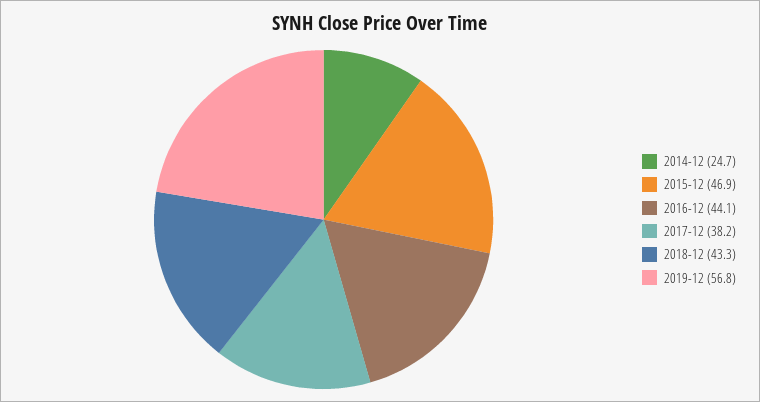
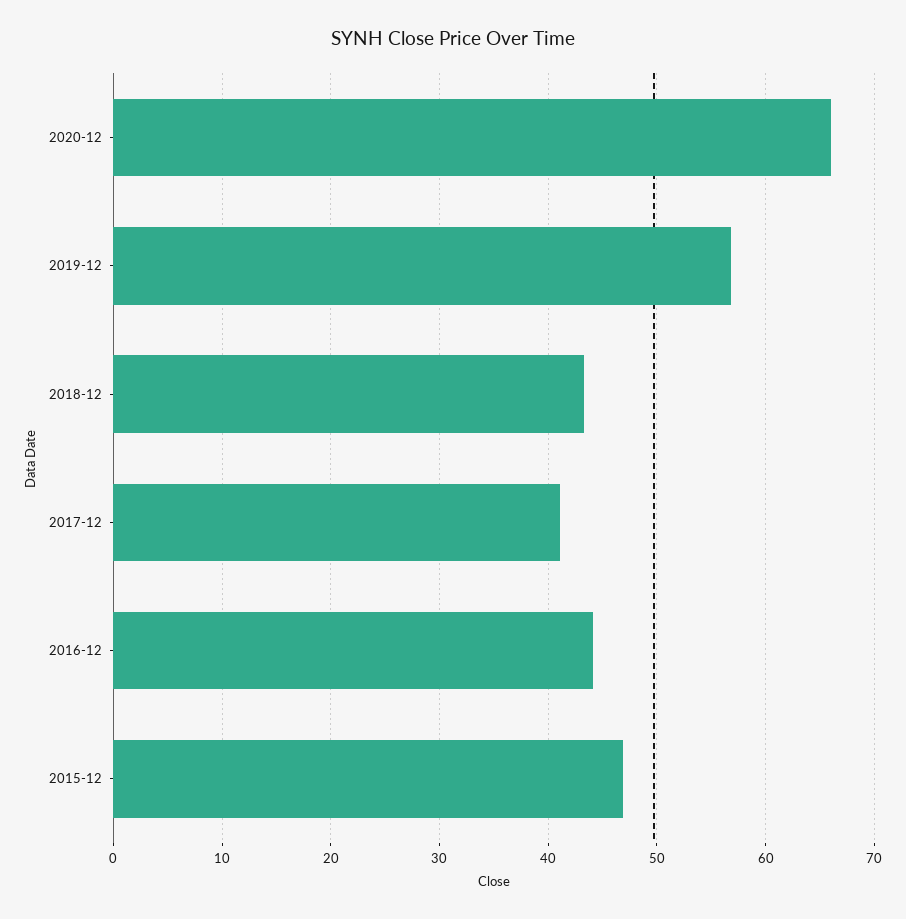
2014-12: 24.7 -> none
2017-12: 38.2 -> 41
2020-12: none -> 66

